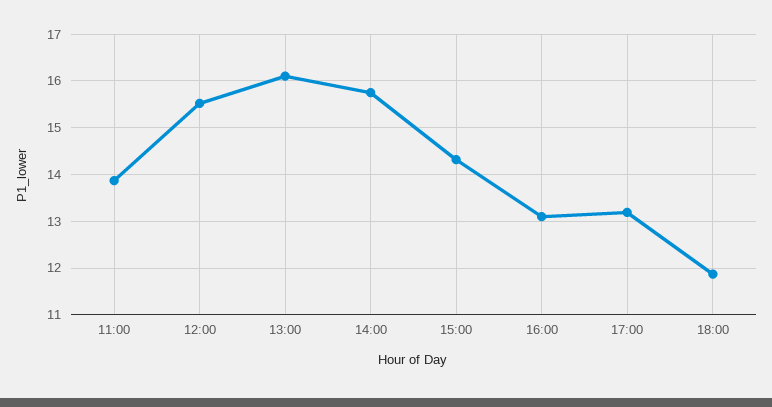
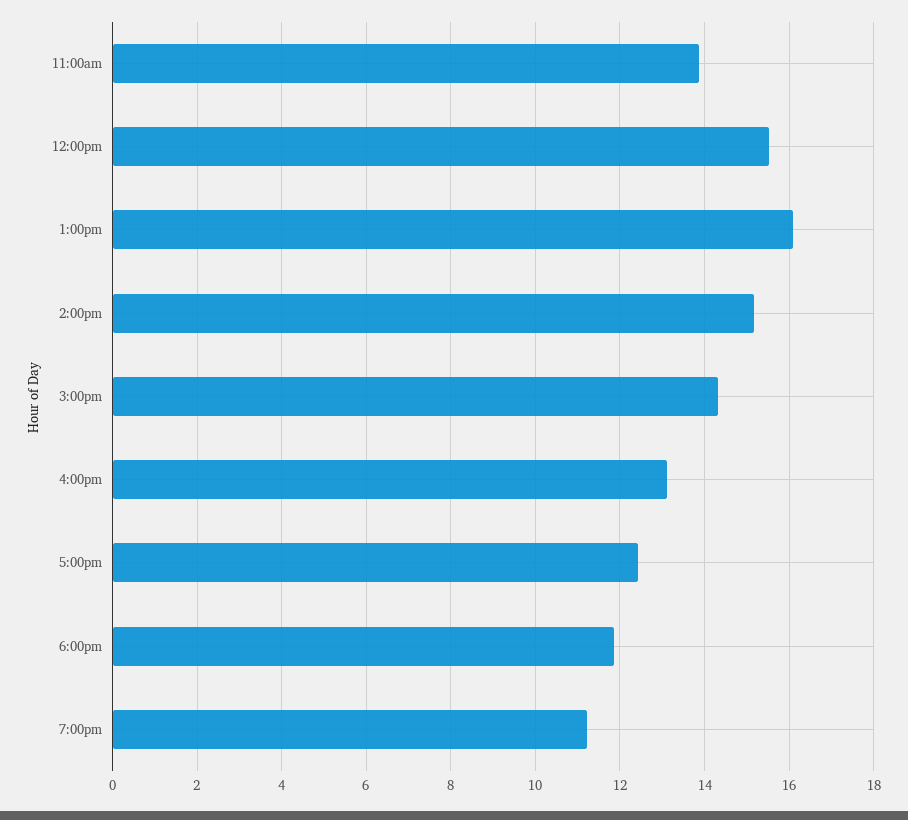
14:00: 15.8 -> 15.2
17:00: 13.2 -> 12.4
7:00pm: none -> 11.2

